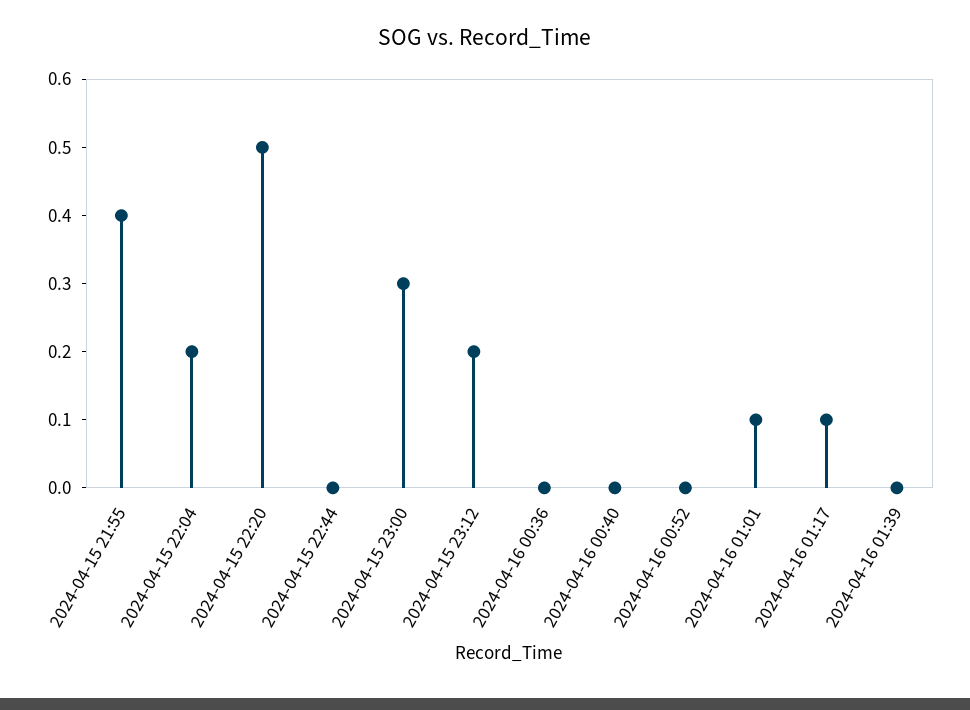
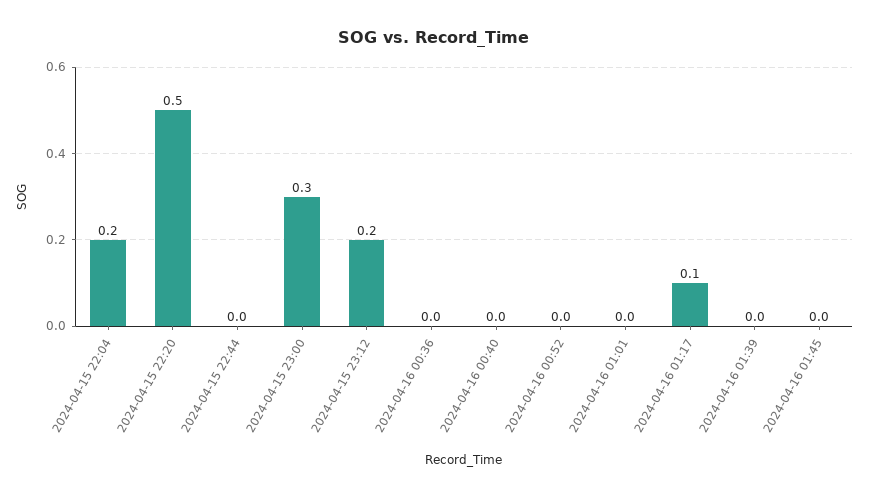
2024-04-15 21:55: 0.4 -> none
2024-04-16 01:01: 0.1 -> 0
2024-04-16 01:45: none -> 0

